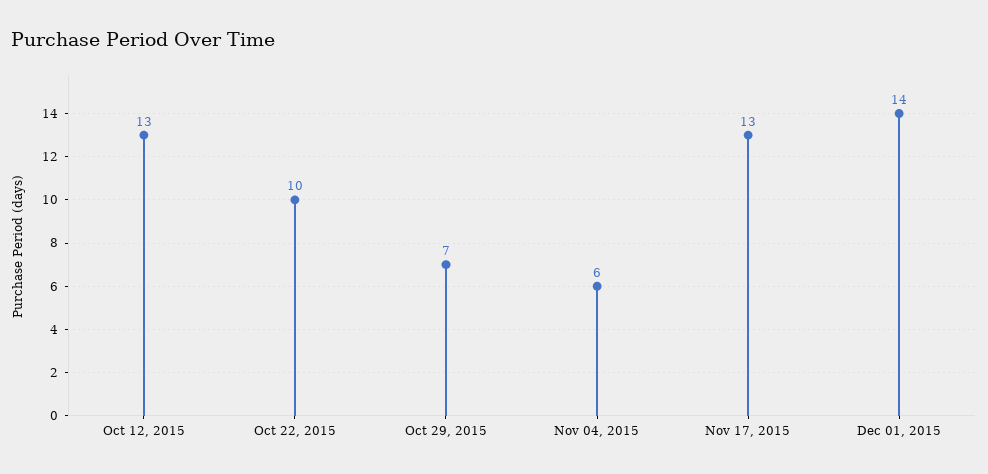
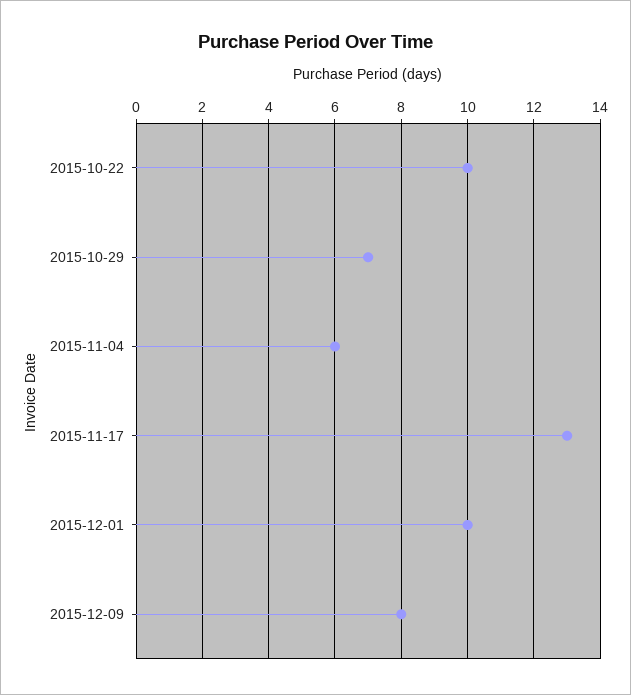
Oct 12, 2015: 13 -> none
Dec 01, 2015: 14 -> 10
2015-12-09: none -> 8

